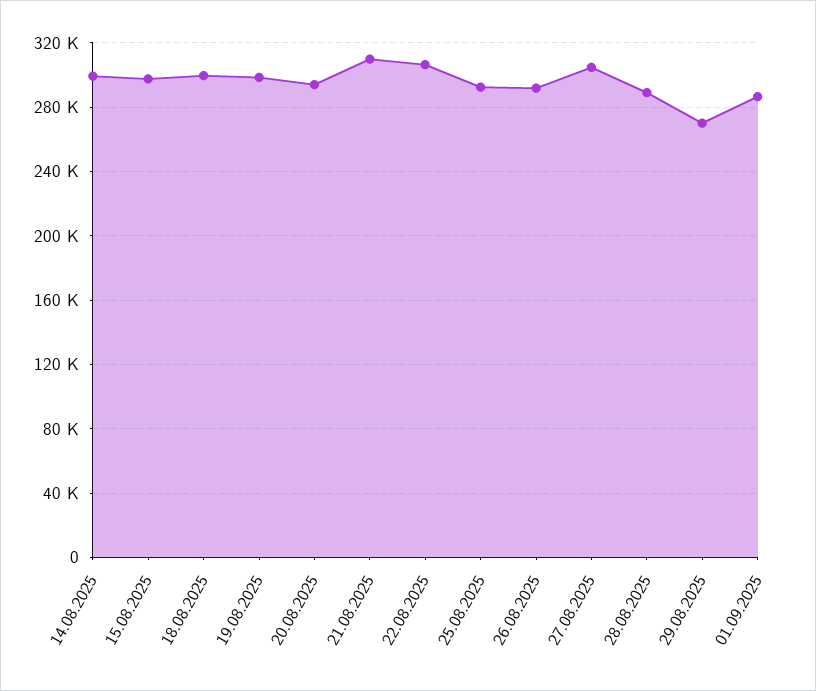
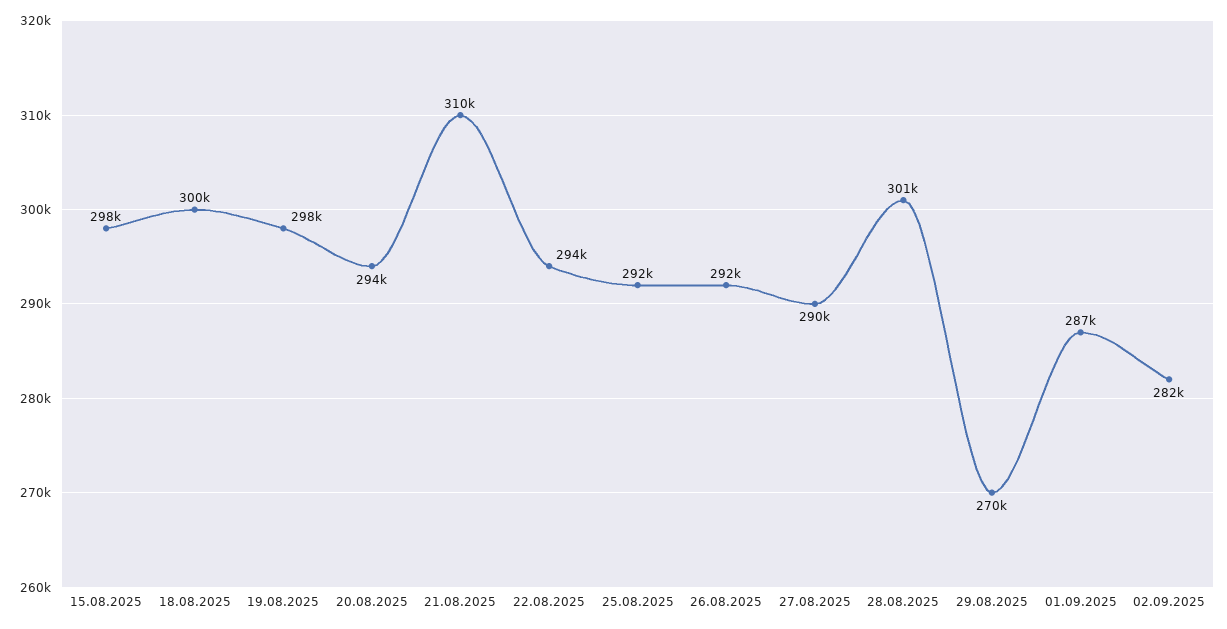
14.08.2025: 300000 -> none
22.08.2025: 305000 -> 294000
27.08.2025: 305000 -> 290000
28.08.2025: 290000 -> 301000
02.09.2025: none -> 282000

